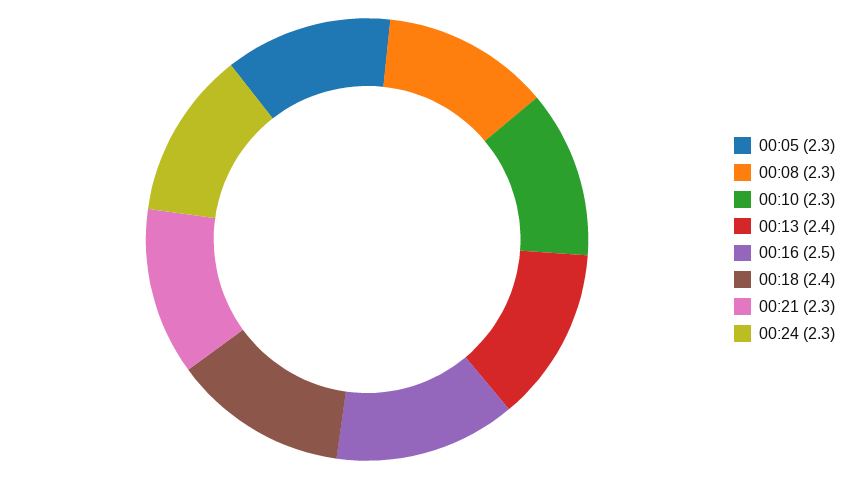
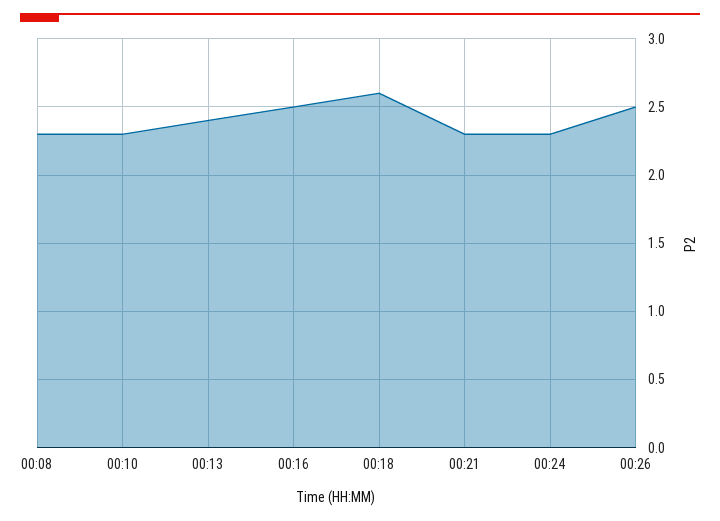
00:05: 2.3 -> none
00:18: 2.4 -> 2.6
00:26: none -> 2.5

